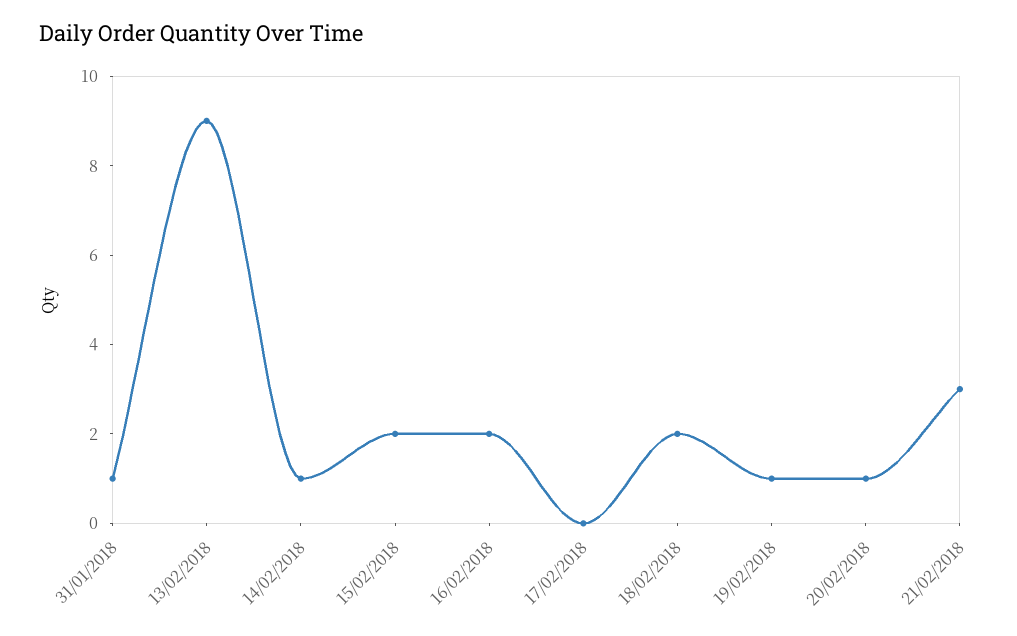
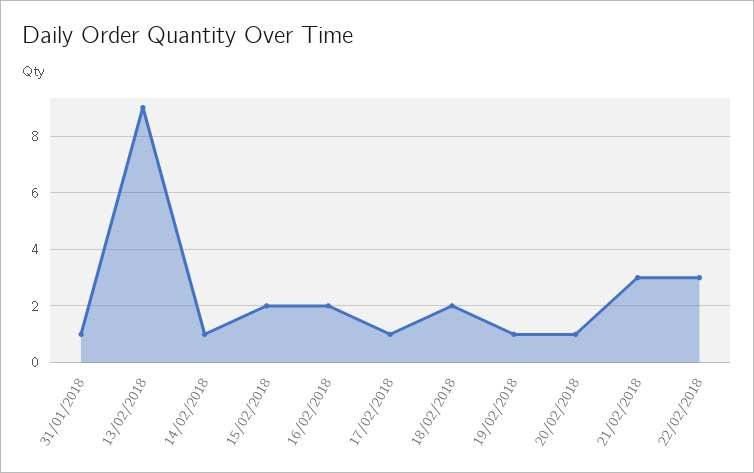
17/02/2018: 0 -> 1
22/02/2018: none -> 3

